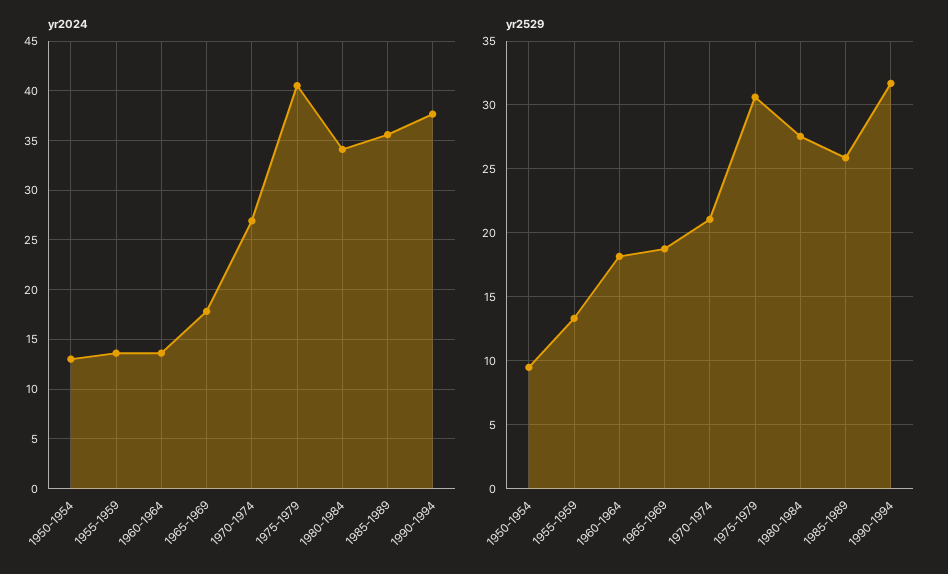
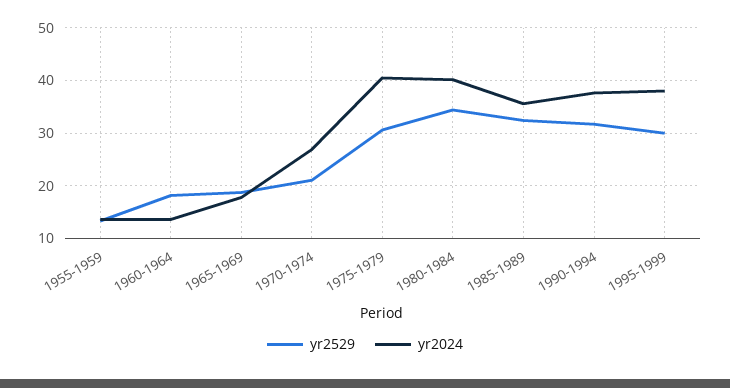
yr2024, 1950-1954: 13 -> none
yr2024, 1980-1984: 34 -> 40
yr2529, 1950-1954: 9.5 -> none
yr2529, 1980-1984: 27.5 -> 34
yr2529, 1985-1989: 26 -> 32
yr2529, 1995-1999: none -> 30
yr2024, 1995-1999: none -> 38

